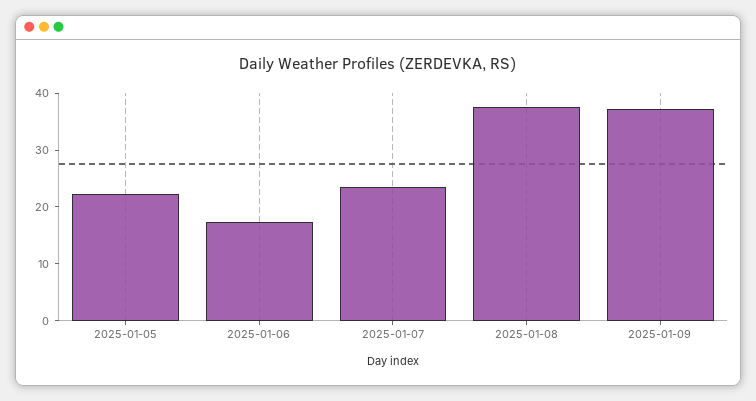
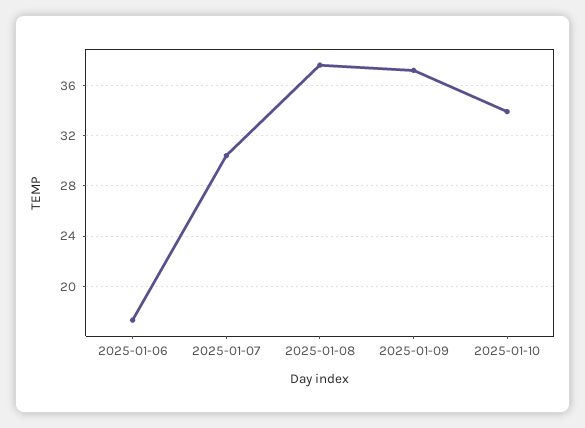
2025-01-05: 22 -> none
2025-01-07: 24 -> 30.5
2025-01-10: none -> 34

